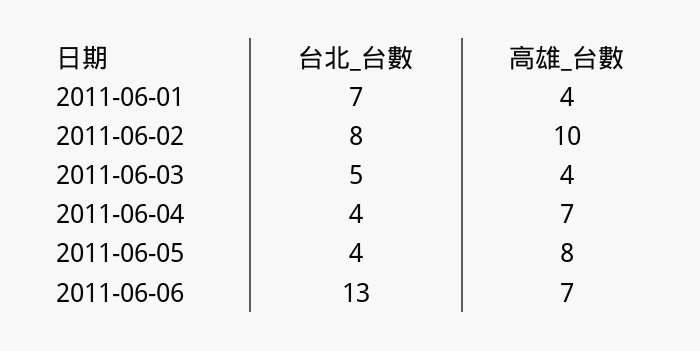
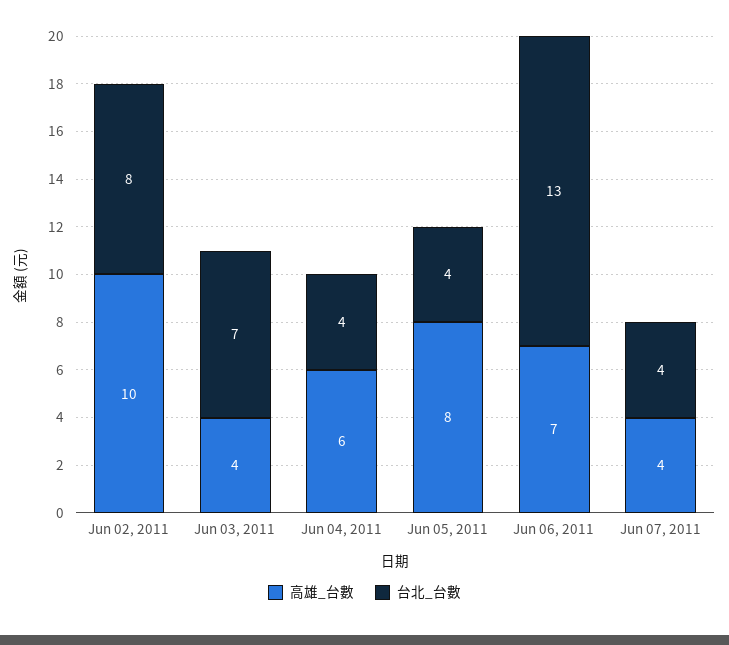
台北_台數, 2011-06-01: 7 -> none
高雄_台數, 2011-06-01: 4 -> none
台北_台數, 2011-06-03: 5 -> 7
高雄_台數, 2011-06-04: 7 -> 6
高雄_台數, Jun 07, 2011: none -> 4
台北_台數, Jun 07, 2011: none -> 4

